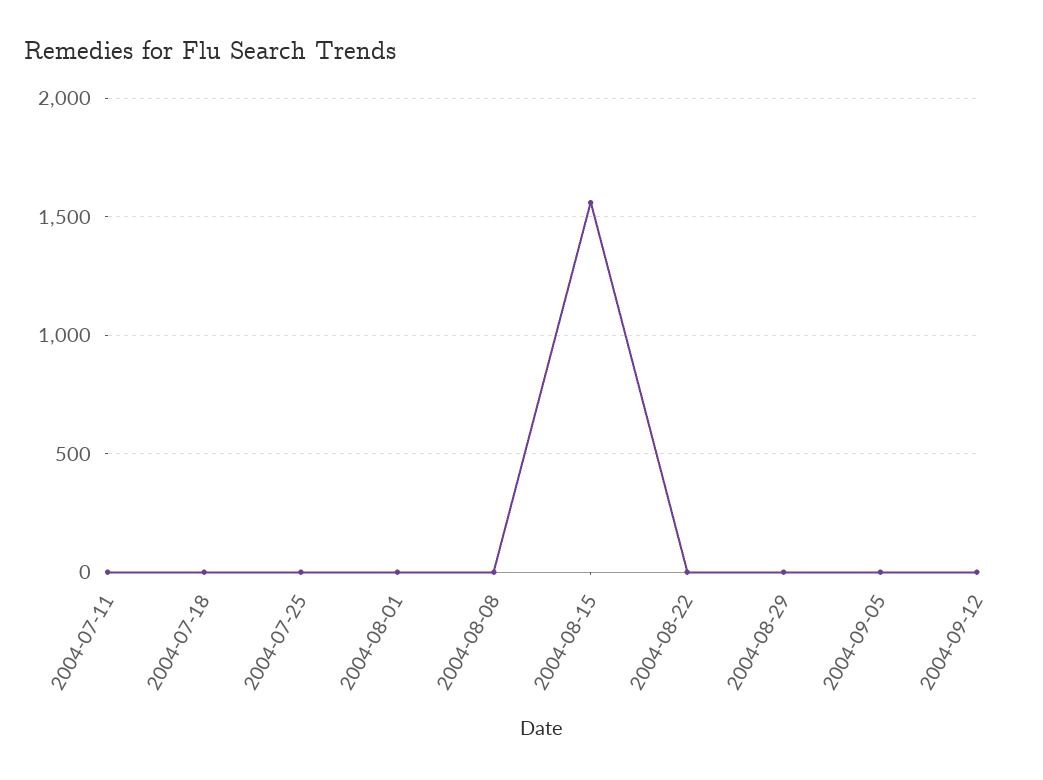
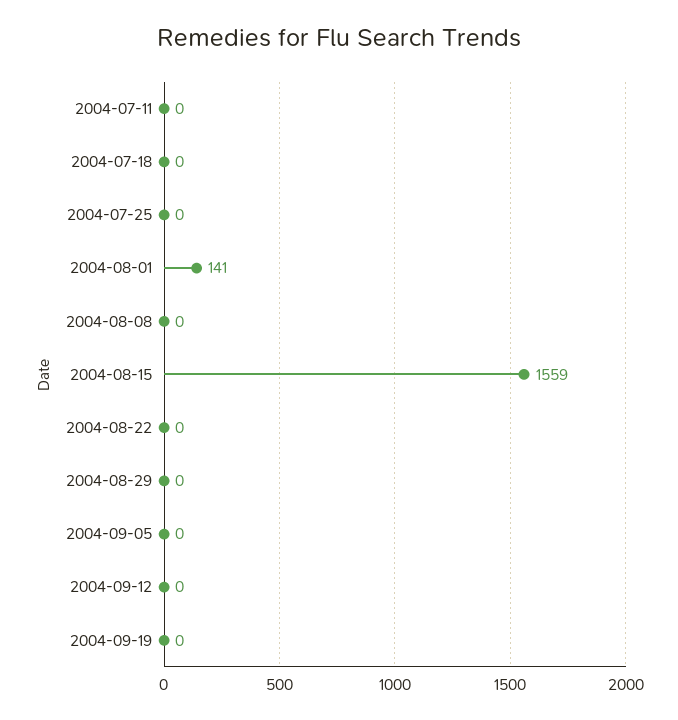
2004-08-01: 0 -> 141
2004-09-19: none -> 0

